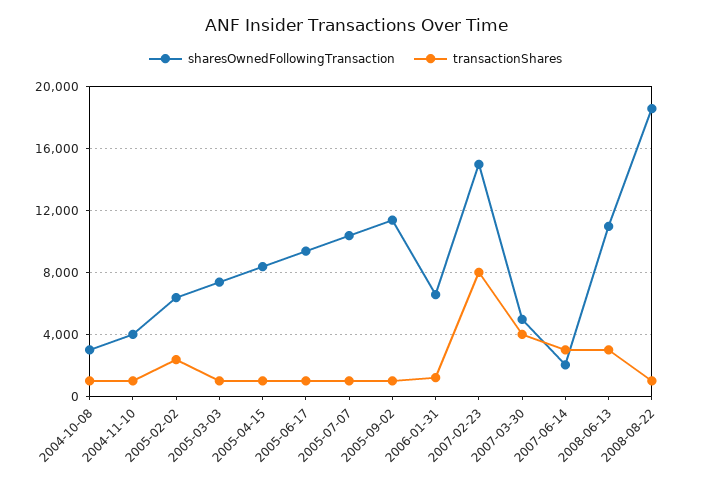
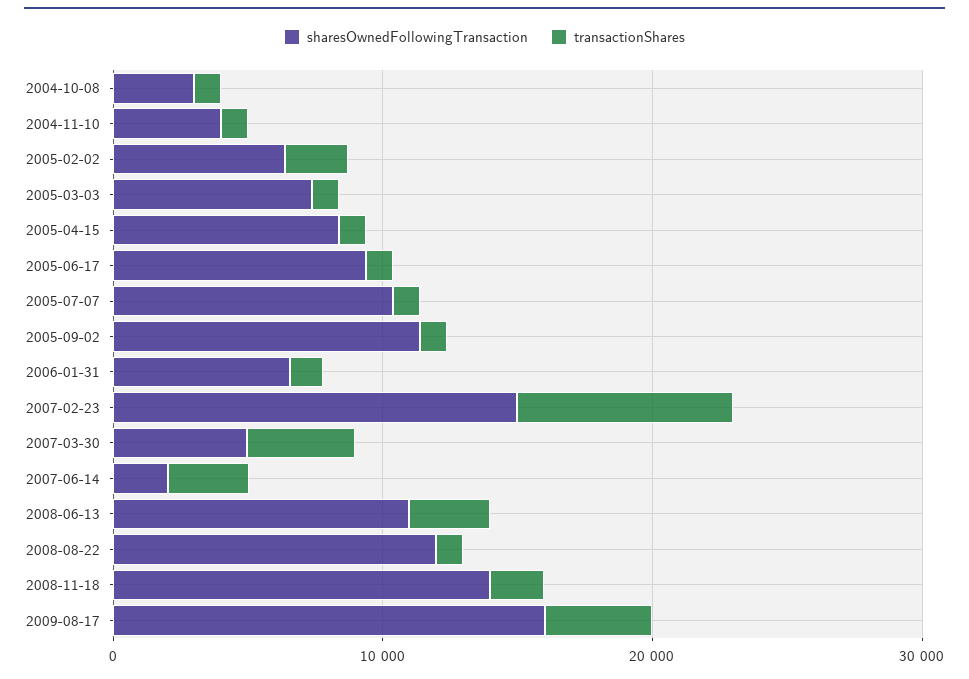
sharesOwnedFollowingTransaction, 2008-08-22: 18500 -> 12000
sharesOwnedFollowingTransaction, 2008-11-18: none -> 14000
transactionShares, 2008-11-18: none -> 2000
sharesOwnedFollowingTransaction, 2009-08-17: none -> 16000
transactionShares, 2009-08-17: none -> 4000

